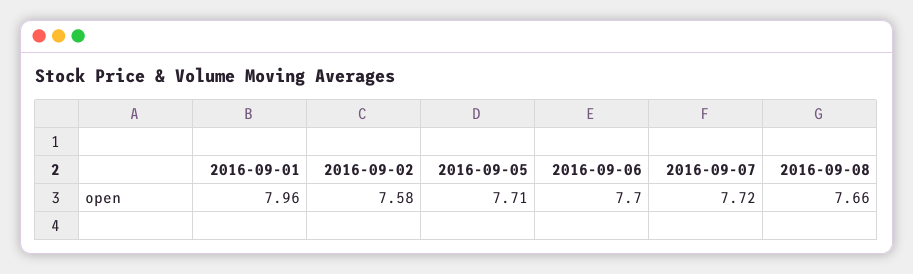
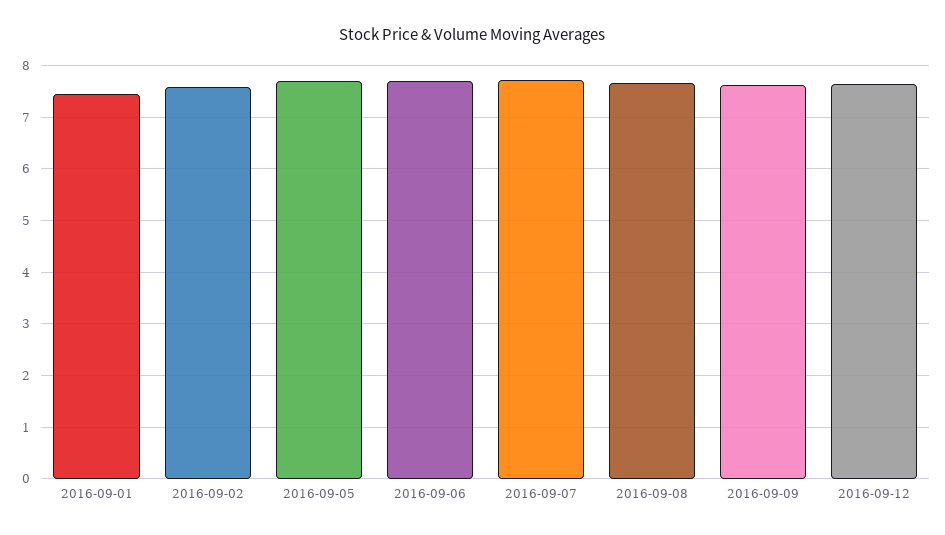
2016-09-01: 7.96 -> 7.4
2016-09-09: none -> 7.6
2016-09-12: none -> 7.6

